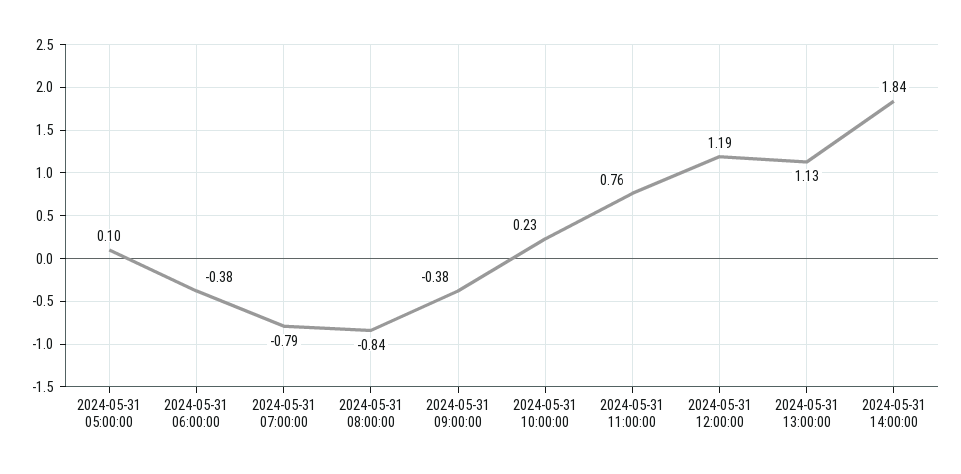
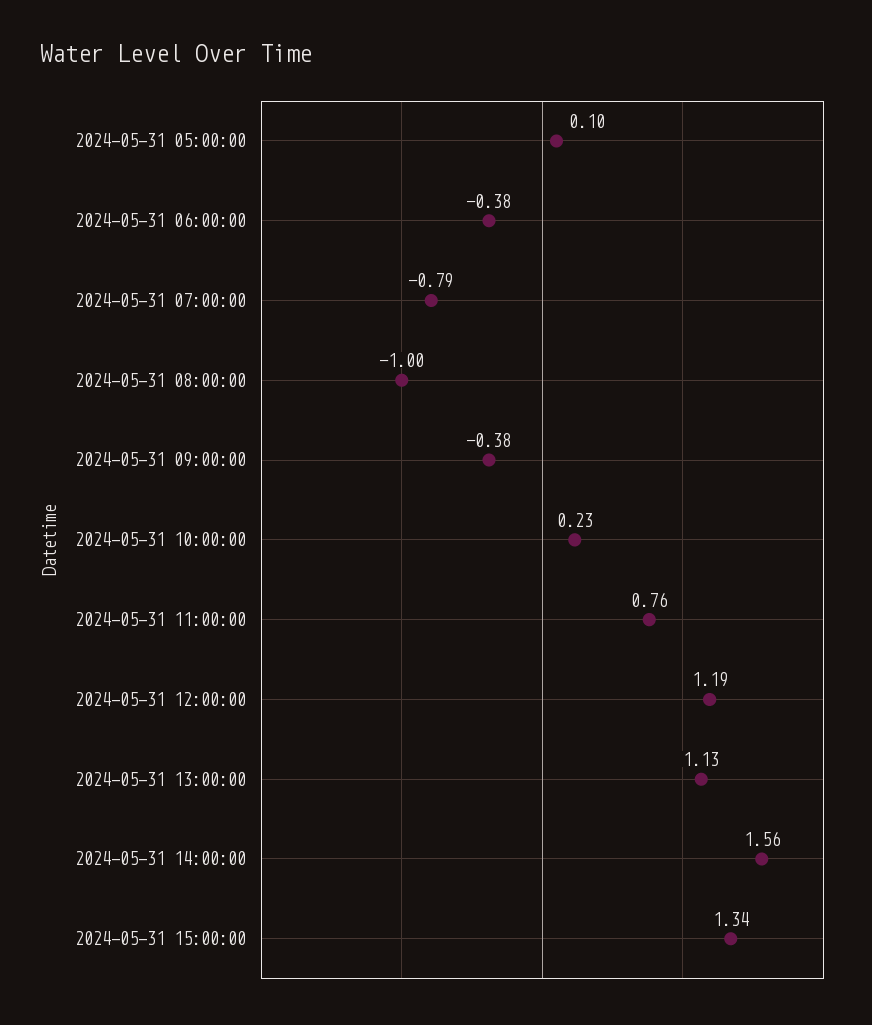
2024-05-31 08:00:00: -0.84 -> -1
2024-05-31 14:00:00: 1.84 -> 1.56
2024-05-31 15:00:00: none -> 1.34

